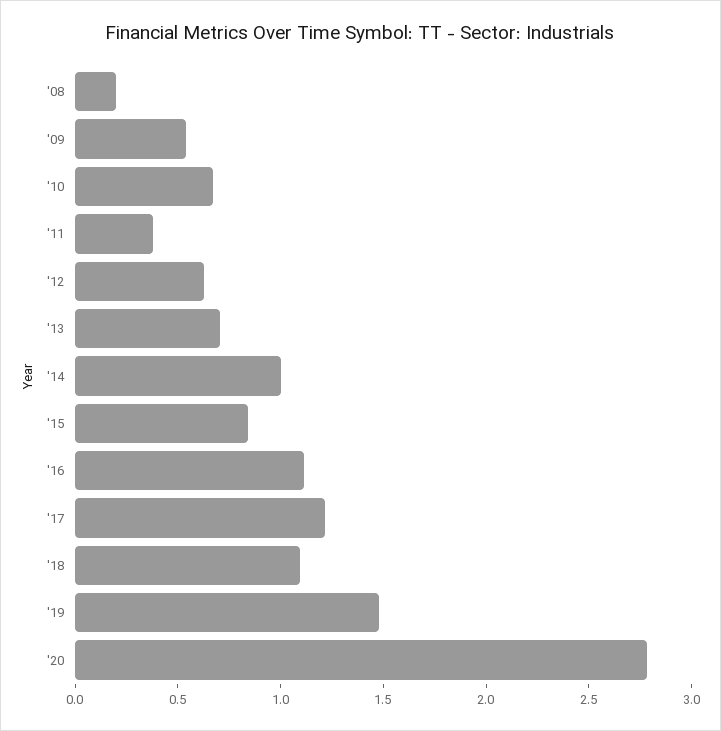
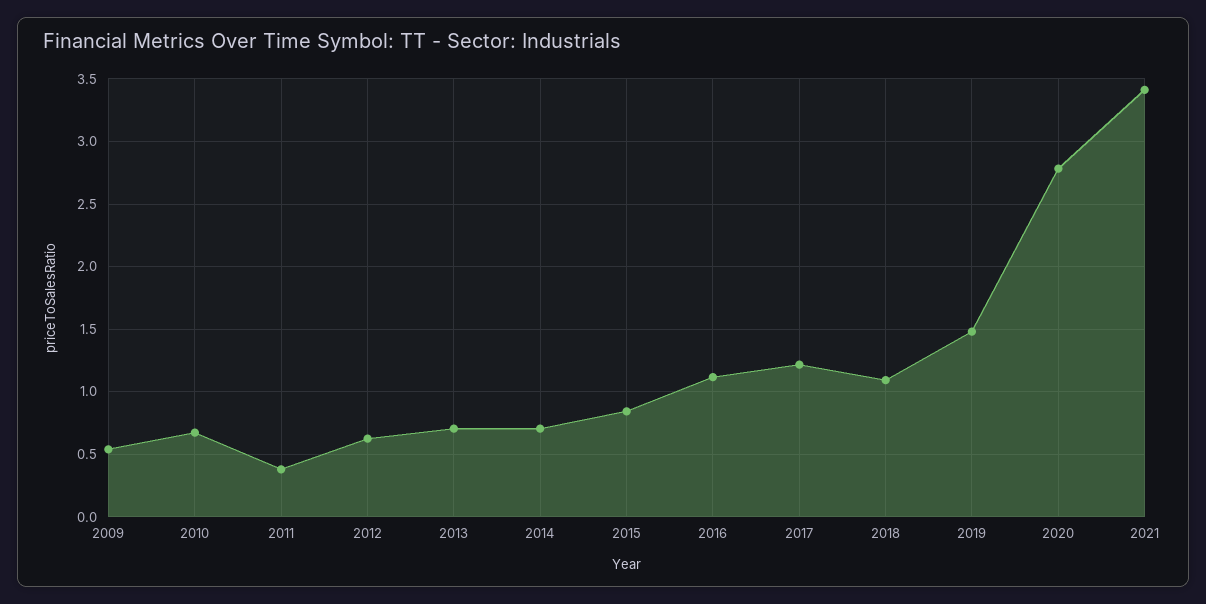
'08: 0.2 -> none
'14: 1 -> 0.7
2021: none -> 3.4

